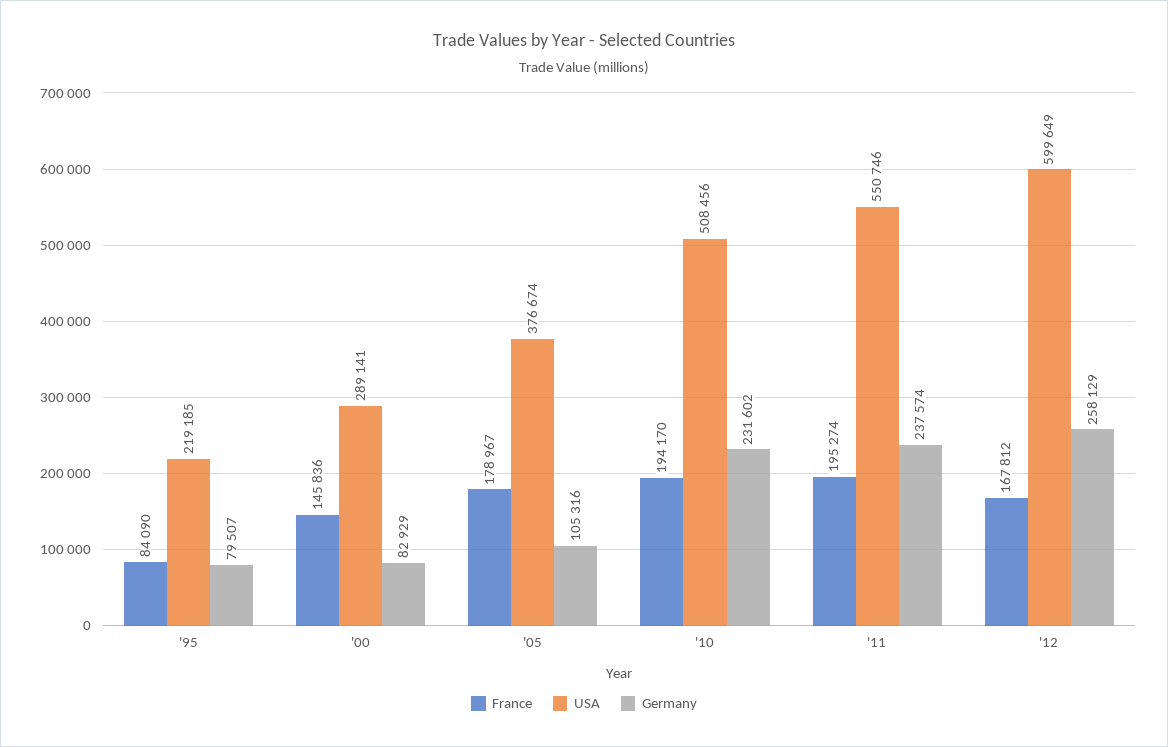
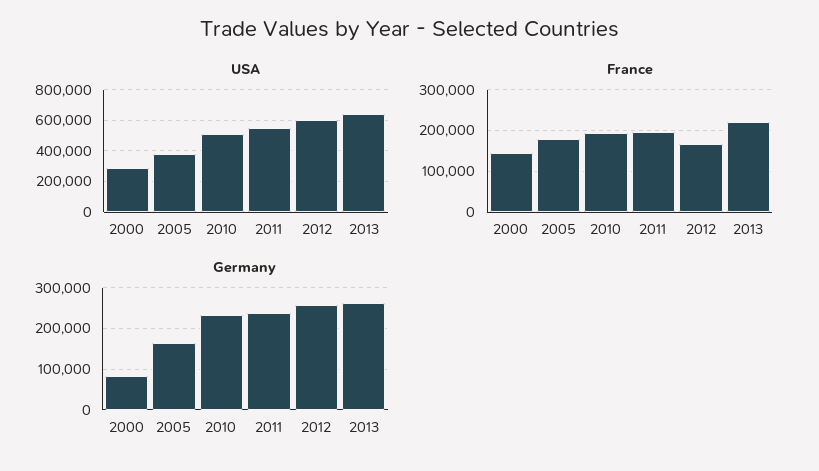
France, '95: 84090 -> none
USA, '95: 219185 -> none
Germany, '95: 79507 -> none
Germany, '05: 105316 -> 160000
USA, 2013: none -> 650000
France, 2013: none -> 220000
Germany, 2013: none -> 260000

